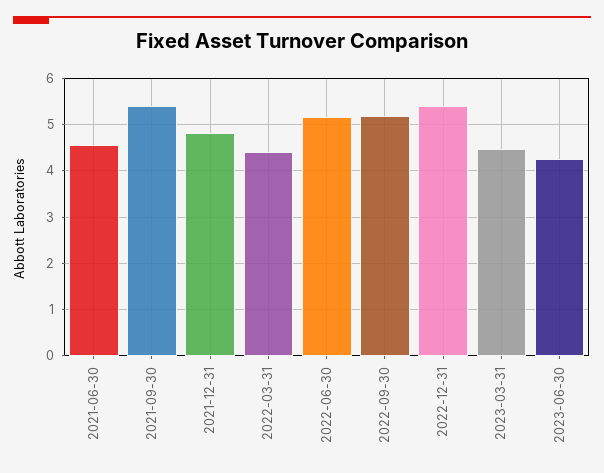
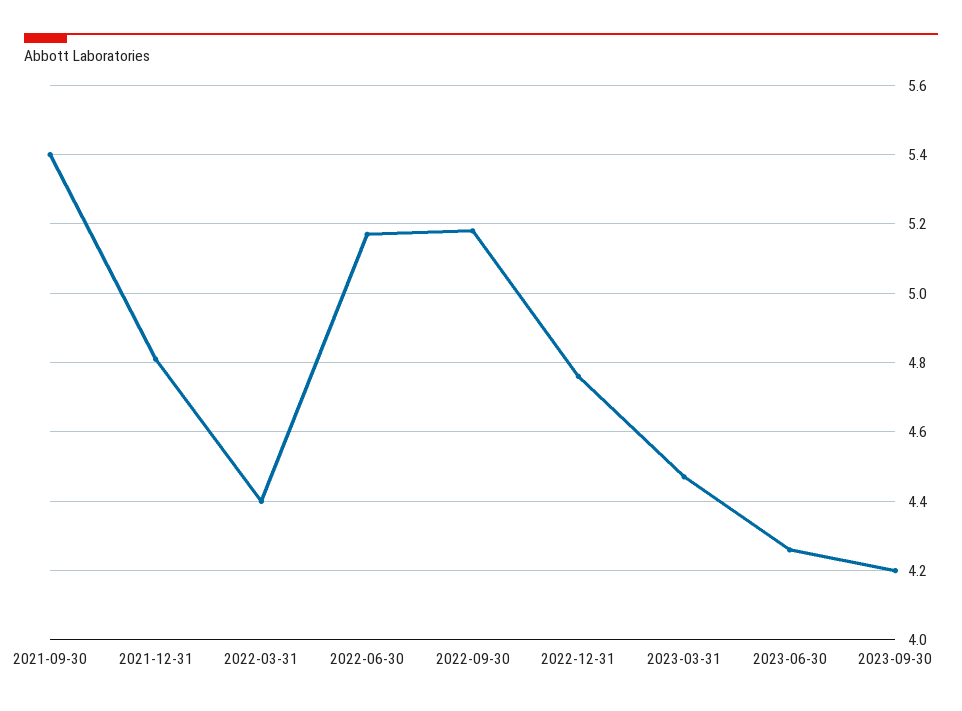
2021-06-30: 4.6 -> none
2022-12-31: 5.4 -> 4.75
2023-09-30: none -> 4.2

